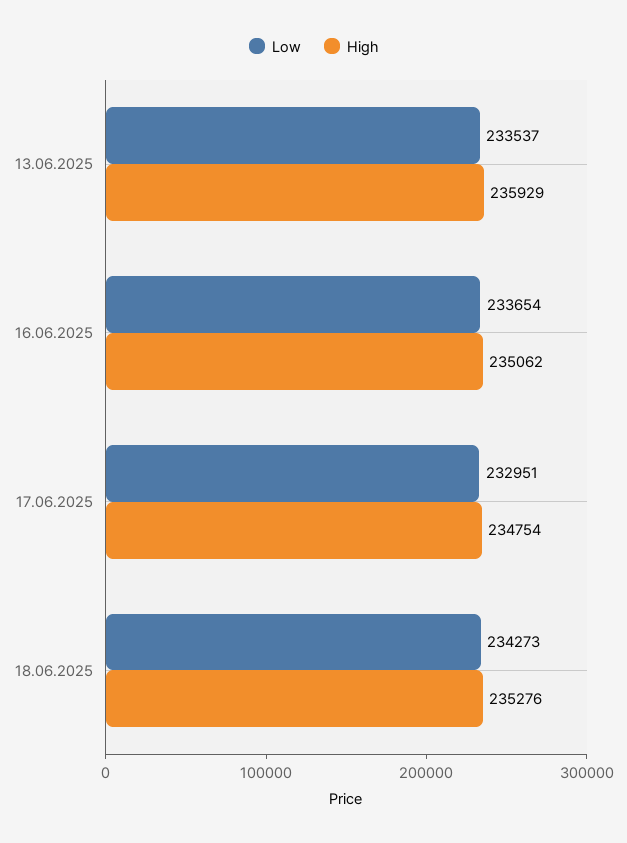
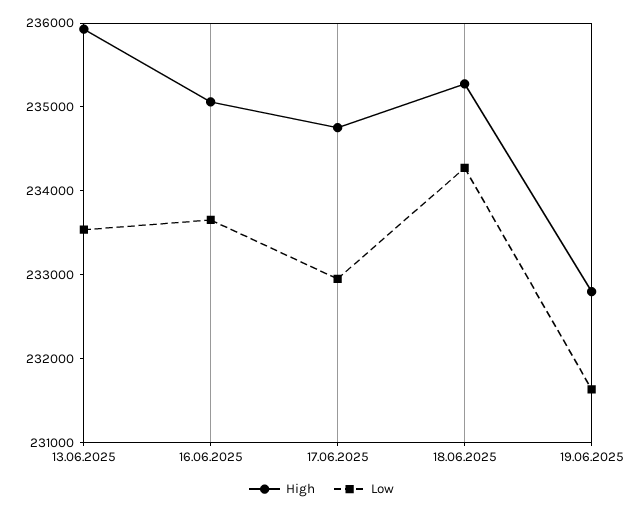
High, 19.06.2025: none -> 232800
Low, 19.06.2025: none -> 231600

